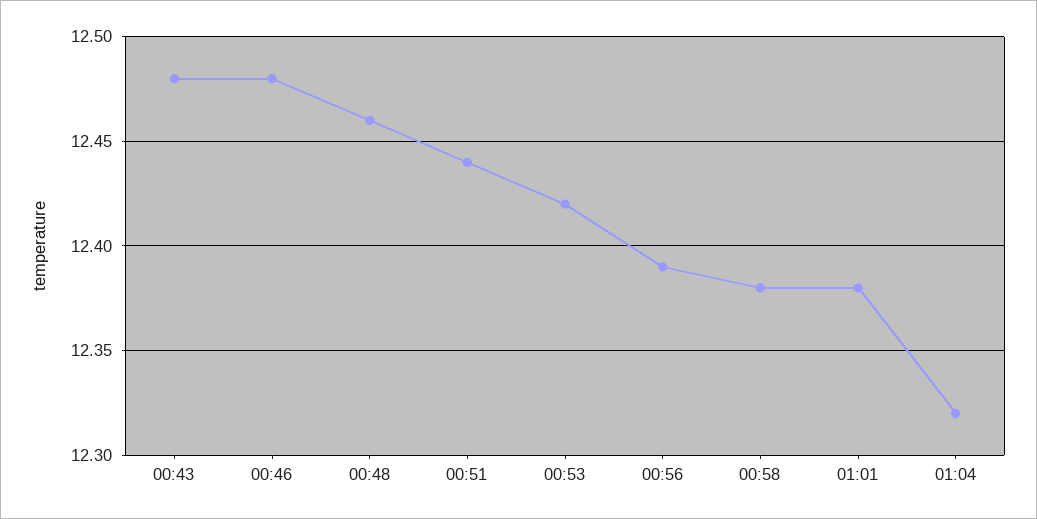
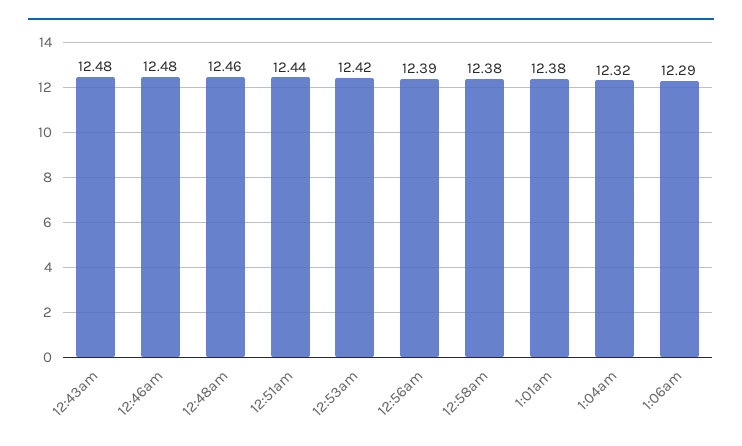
1:06am: none -> 12.29

